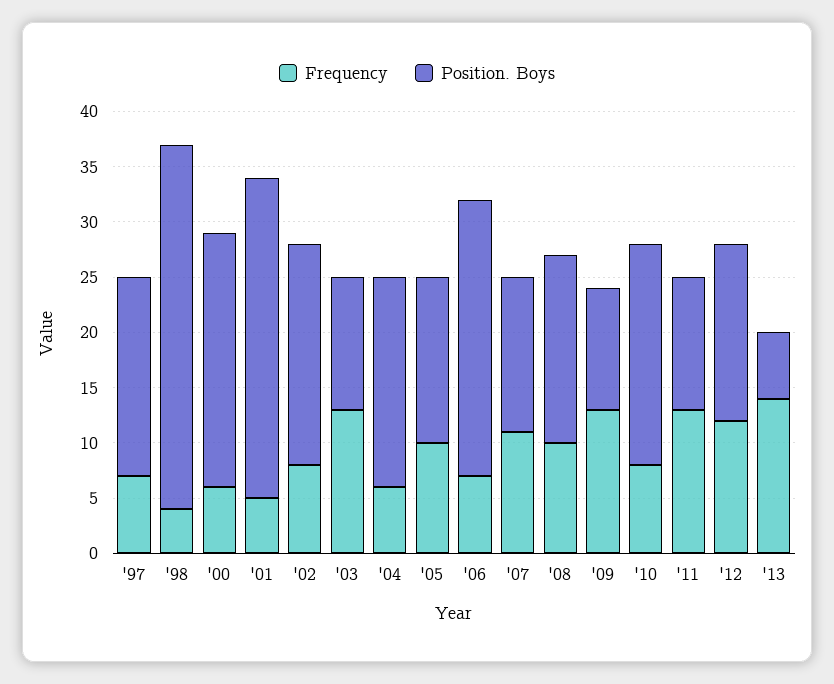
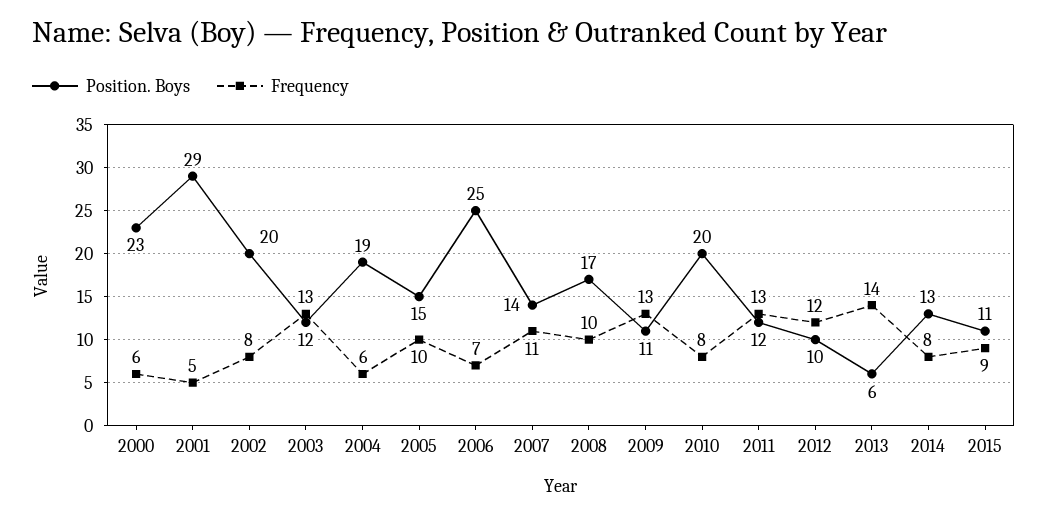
Frequency, '97: 7 -> none
Position. Boys, '97: 18 -> none
Frequency, '98: 4 -> none
Position. Boys, '98: 33 -> none
Position. Boys, '12: 16 -> 10
Position. Boys, 2014: none -> 13
Frequency, 2014: none -> 8
Position. Boys, 2015: none -> 11
Frequency, 2015: none -> 9

